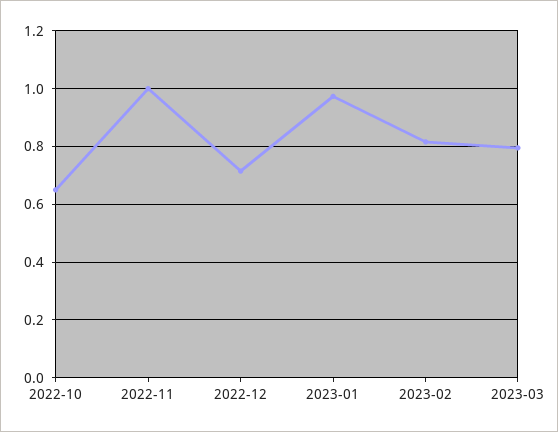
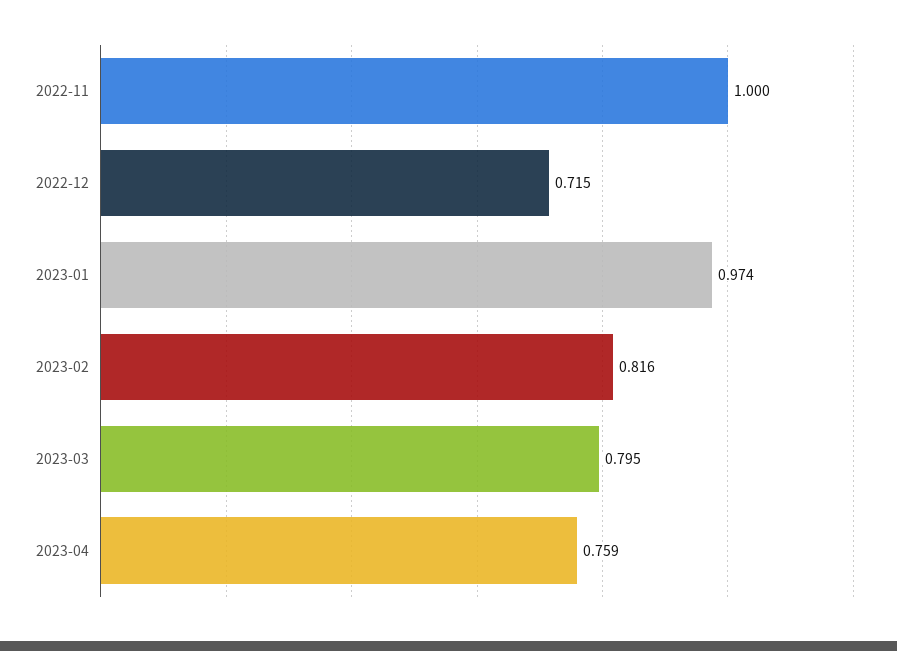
2022-10: 0.65 -> none
2023-04: none -> 0.759

